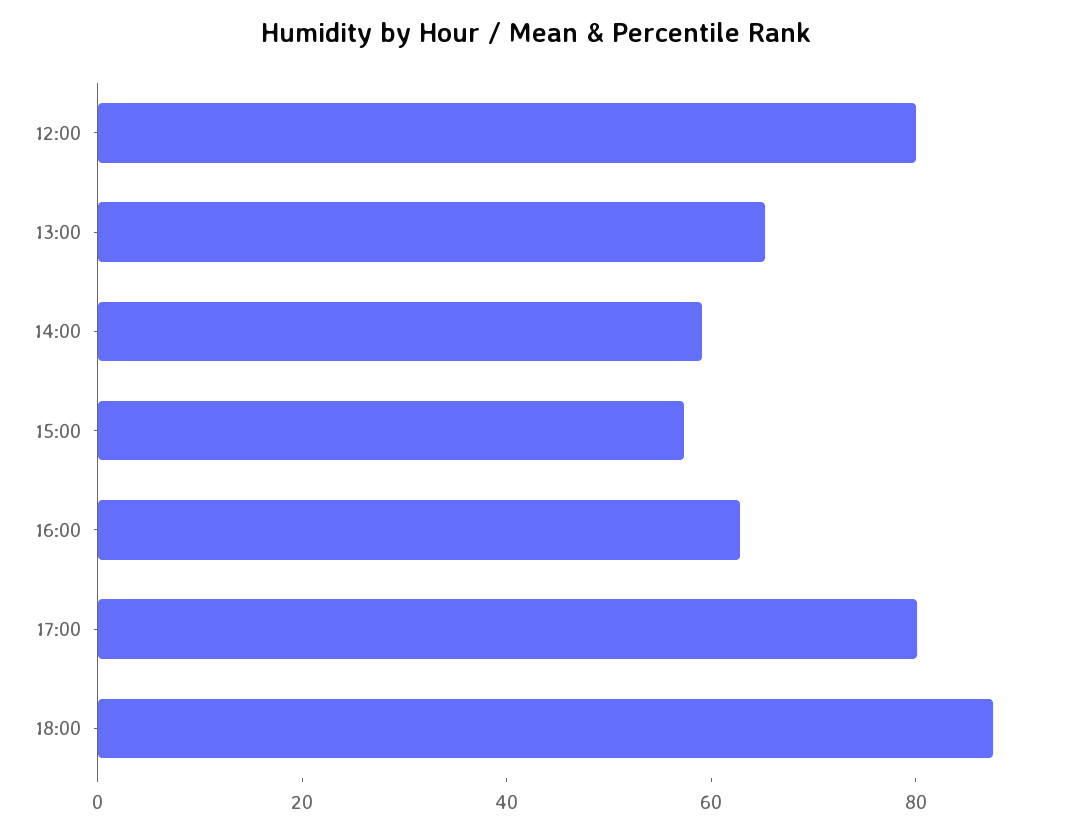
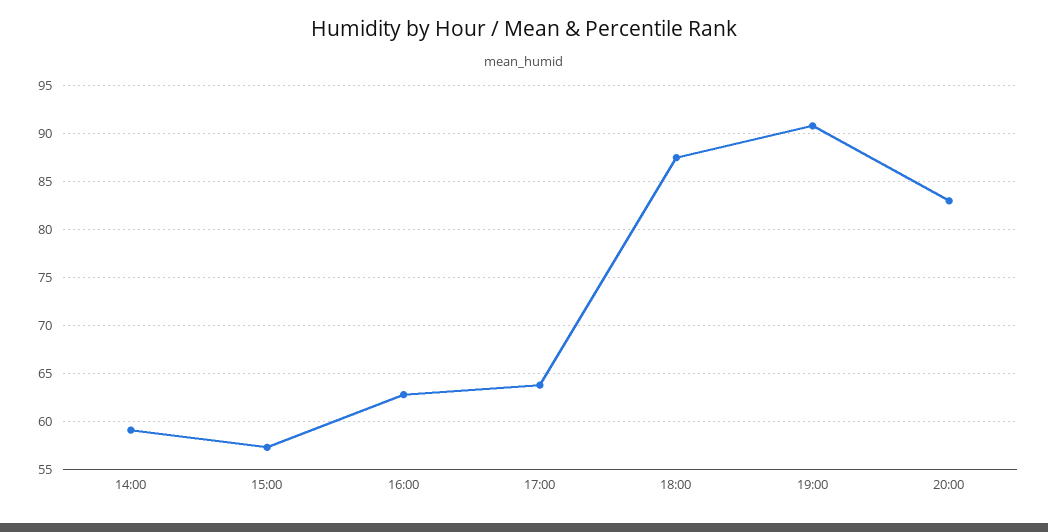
12:00: 80 -> none
13:00: 65 -> none
17:00: 80 -> 64
19:00: none -> 91
20:00: none -> 83

